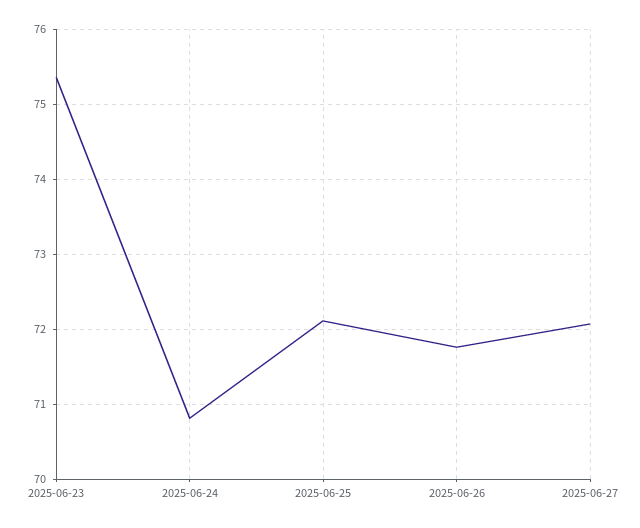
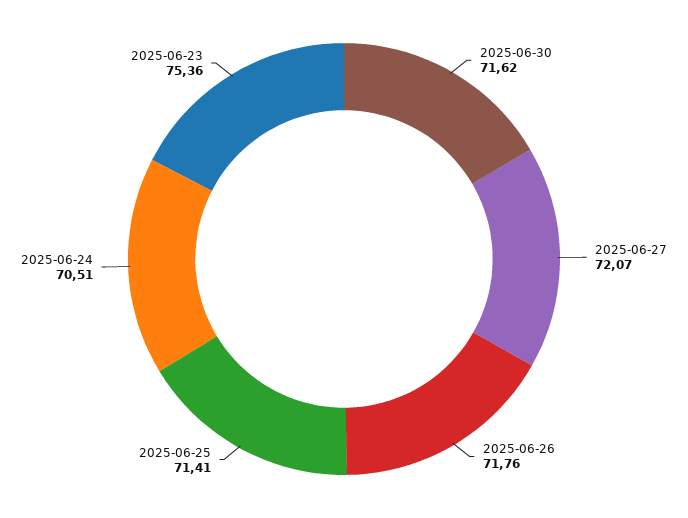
2025-06-24: 70.8 -> 70.51
2025-06-25: 72.1 -> 71.41
2025-06-30: none -> 71.62

